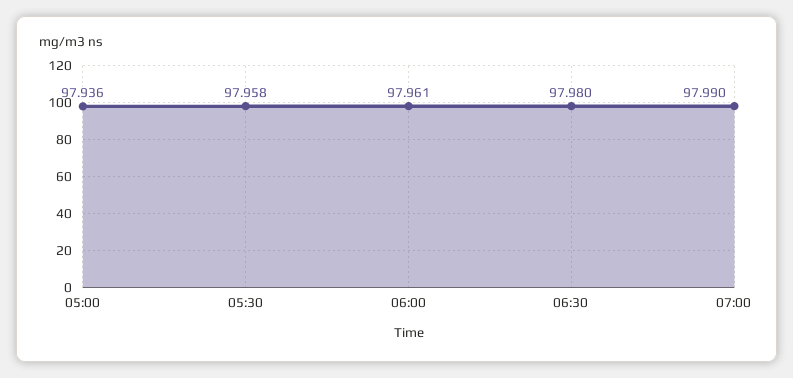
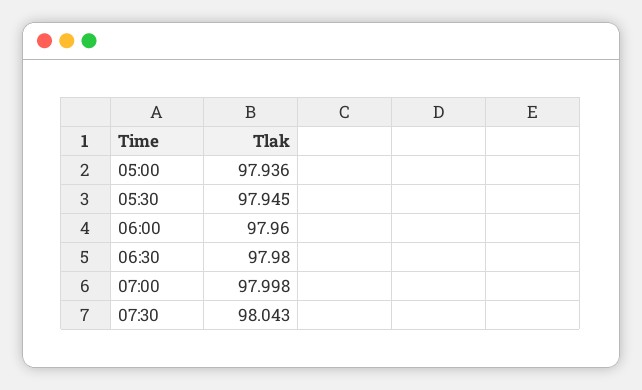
05:30: 97.958 -> 97.945
06:00: 97.961 -> 97.96
07:00: 97.99 -> 97.998
07:30: none -> 98.043

